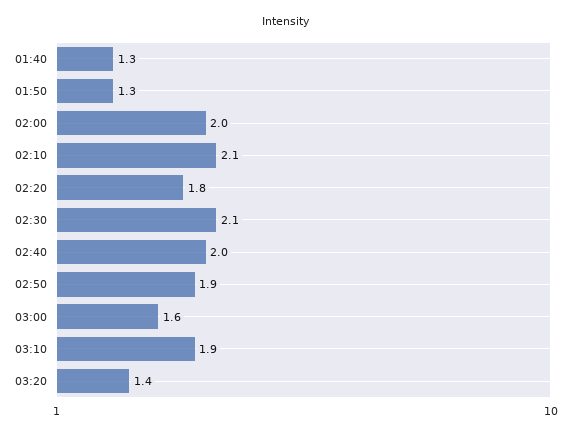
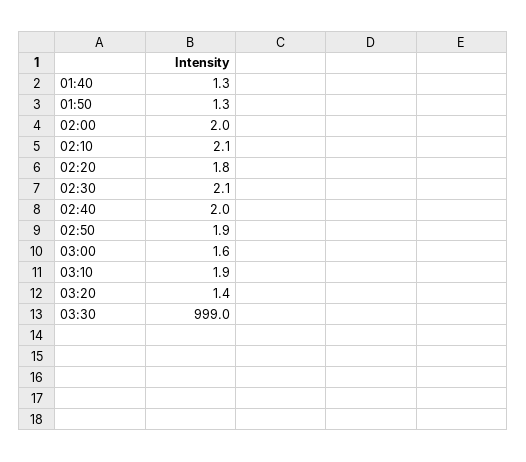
03:30: none -> 999

